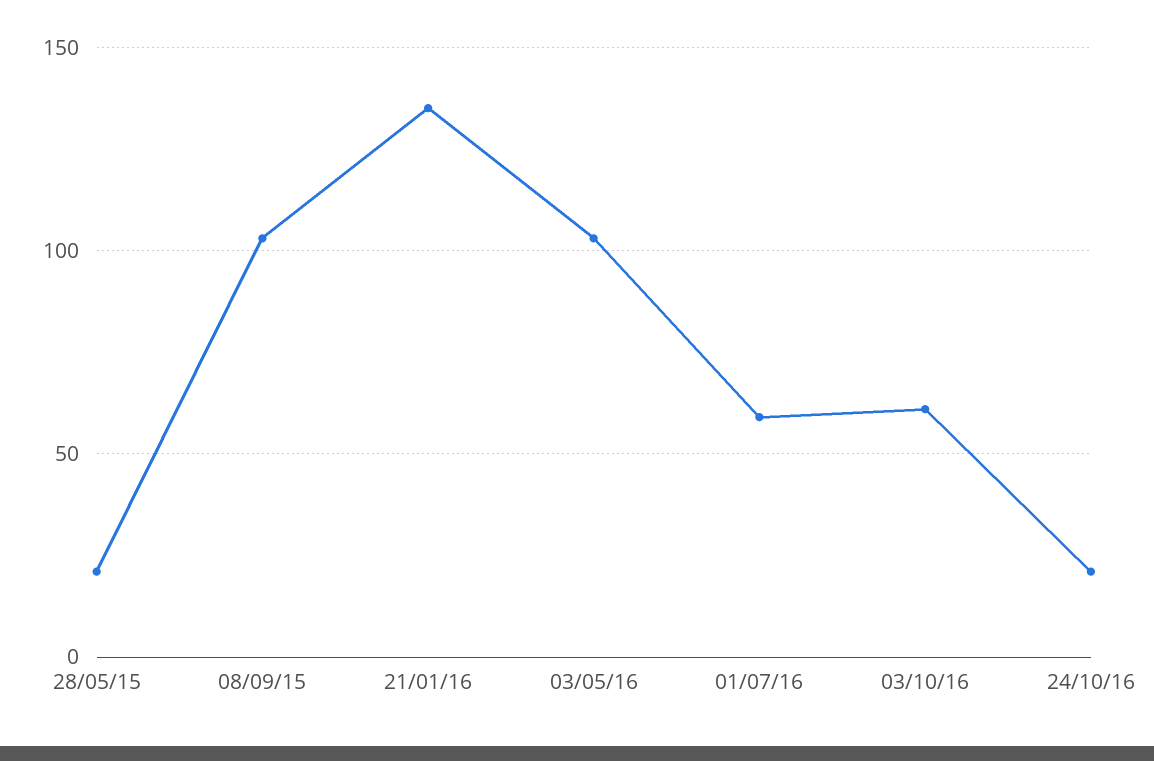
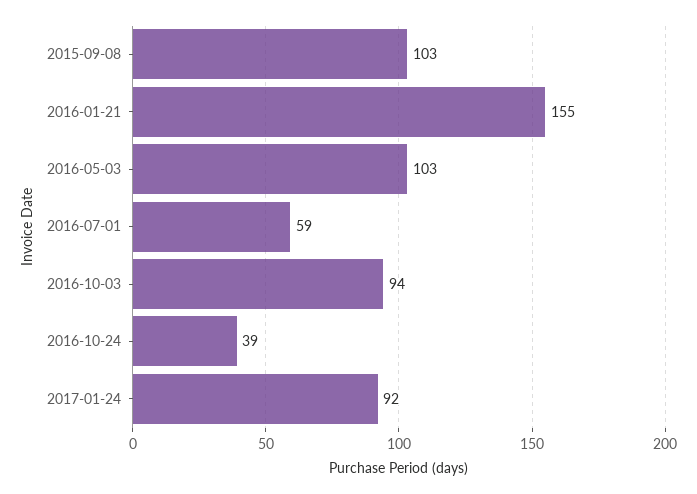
28/05/15: 20 -> none
21/01/16: 135 -> 155
03/10/16: 60 -> 94
24/10/16: 20 -> 39
2017-01-24: none -> 92

